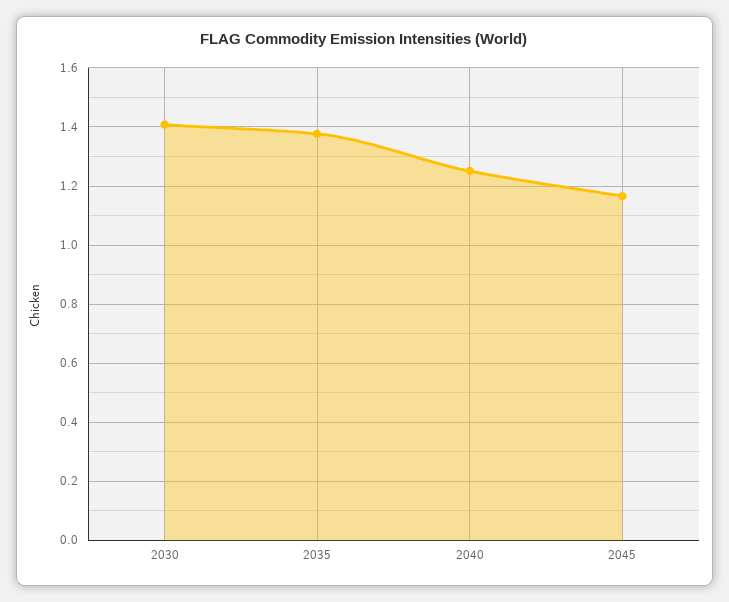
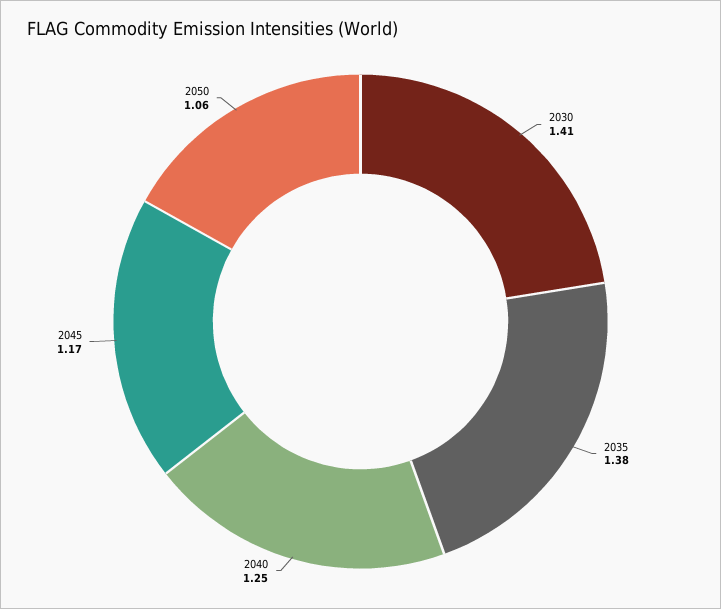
2050: none -> 1.06

